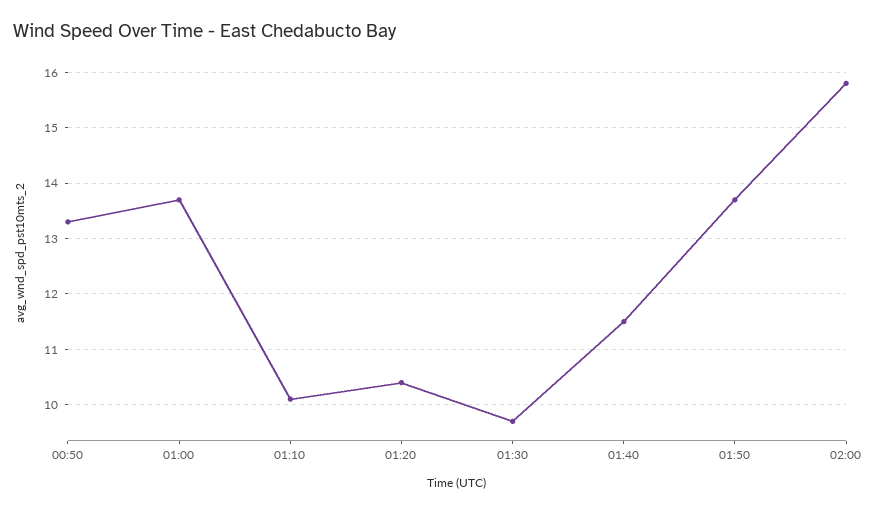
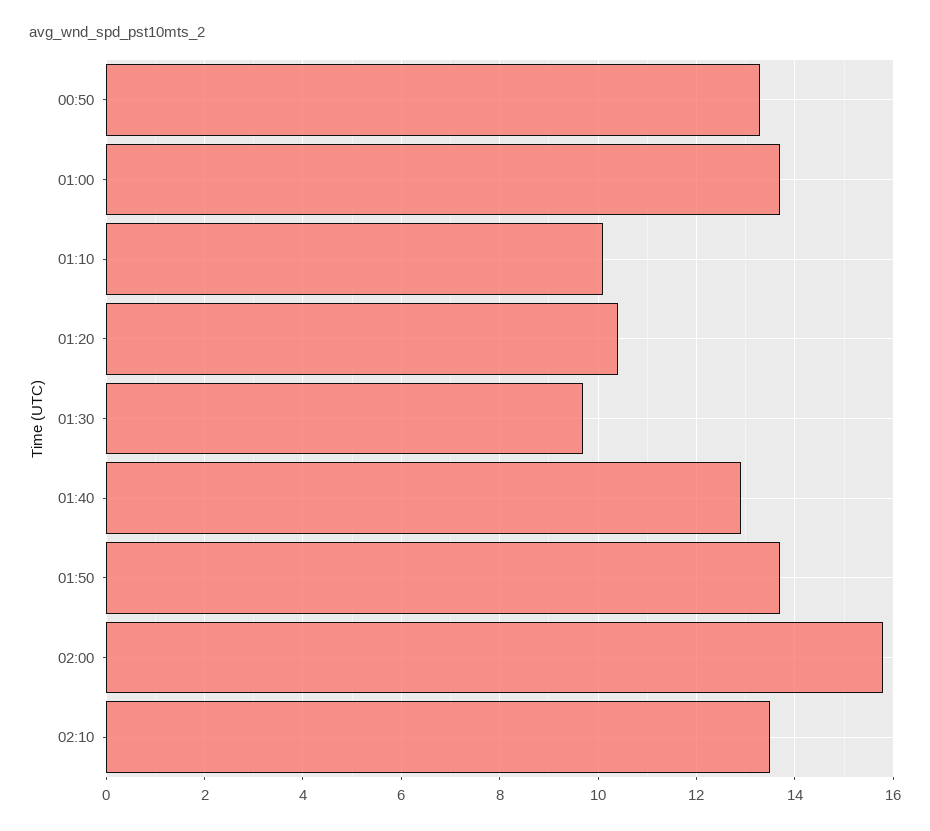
01:40: 11.5 -> 13
02:10: none -> 13.5

